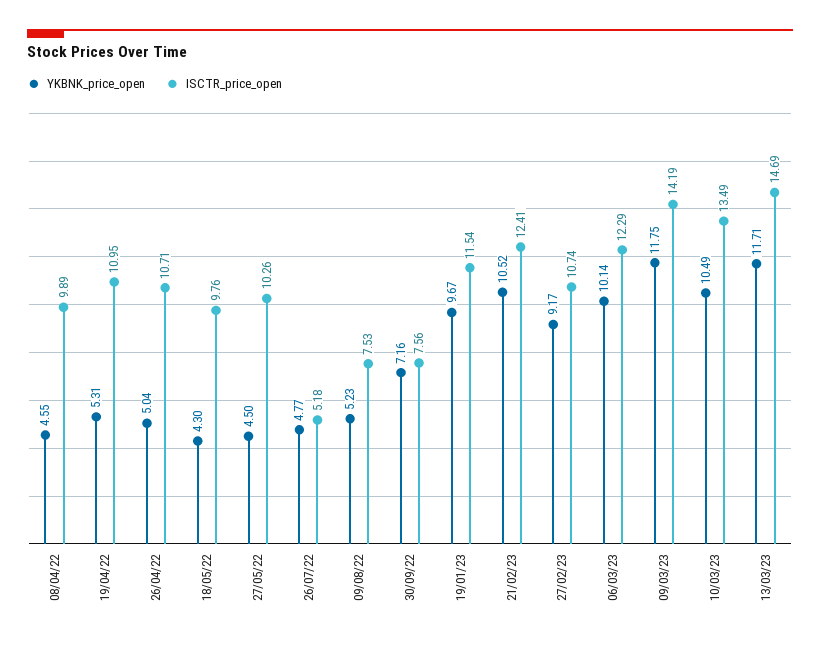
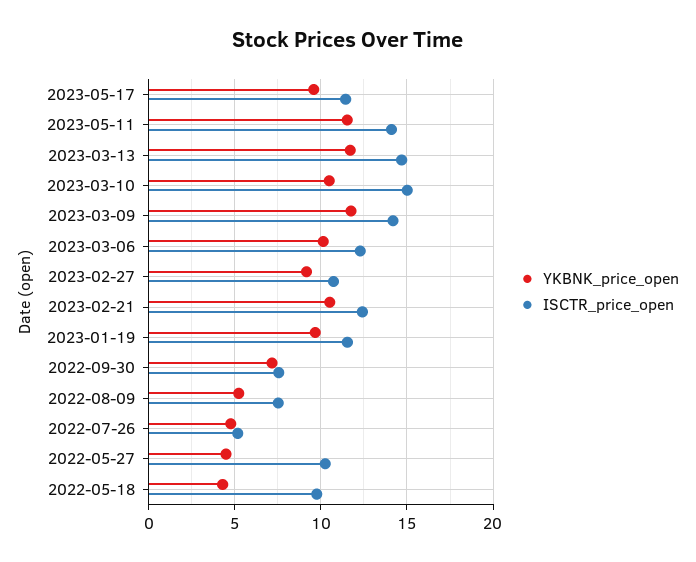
YKBNK_price_open, 08/04/22: 4.55 -> none
ISCTR_price_open, 08/04/22: 9.89 -> none
YKBNK_price_open, 19/04/22: 5.31 -> none
ISCTR_price_open, 19/04/22: 10.95 -> none
YKBNK_price_open, 26/04/22: 5.04 -> none
ISCTR_price_open, 26/04/22: 10.71 -> none
ISCTR_price_open, 10/03/23: 13.49 -> 15
YKBNK_price_open, 2023-05-17: none -> 9.5
ISCTR_price_open, 2023-05-17: none -> 11.5
YKBNK_price_open, 2023-05-11: none -> 11.5
ISCTR_price_open, 2023-05-11: none -> 14

